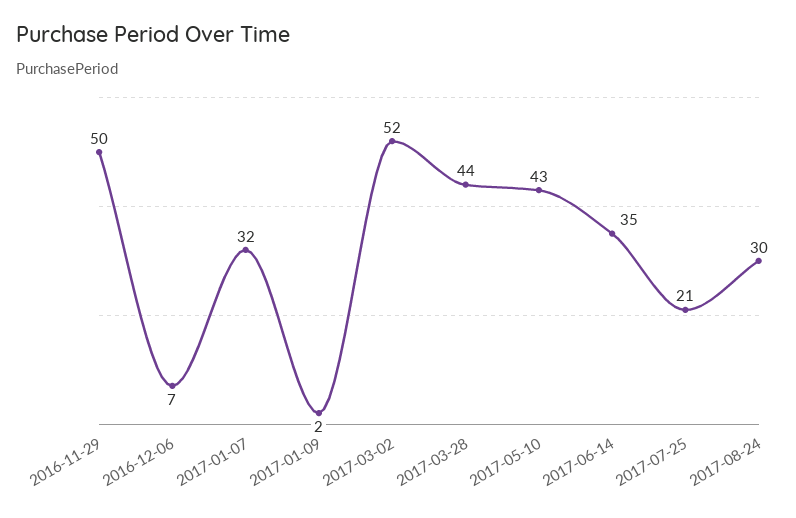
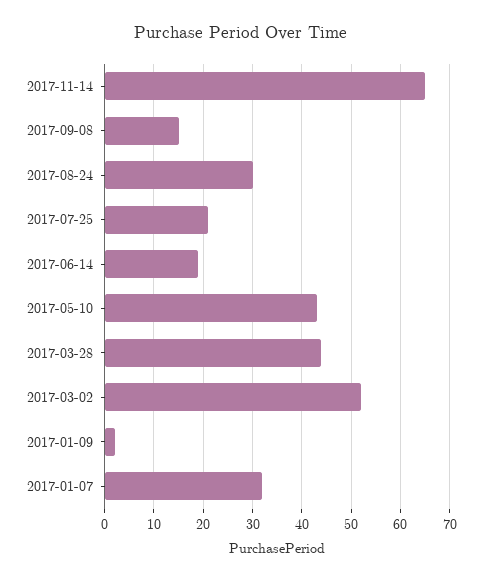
2016-11-29: 50 -> none
2016-12-06: 7 -> none
2017-06-14: 35 -> 20
2017-11-14: none -> 65
2017-09-08: none -> 15

